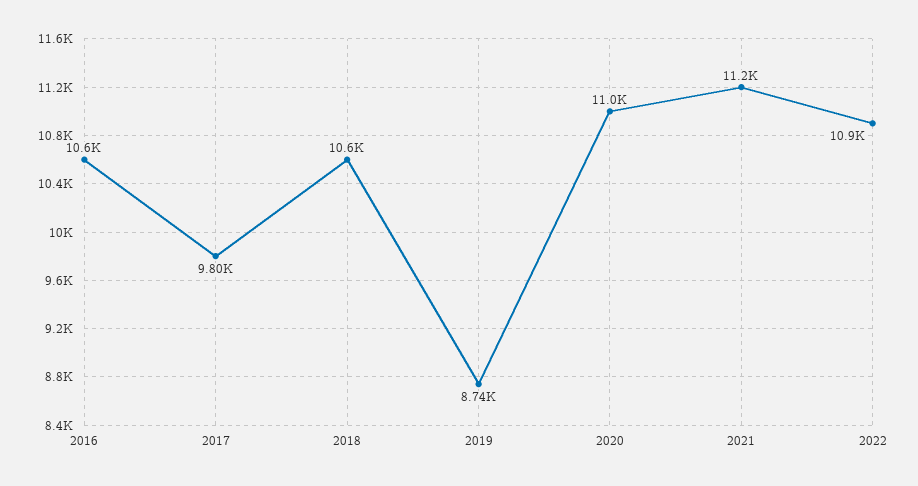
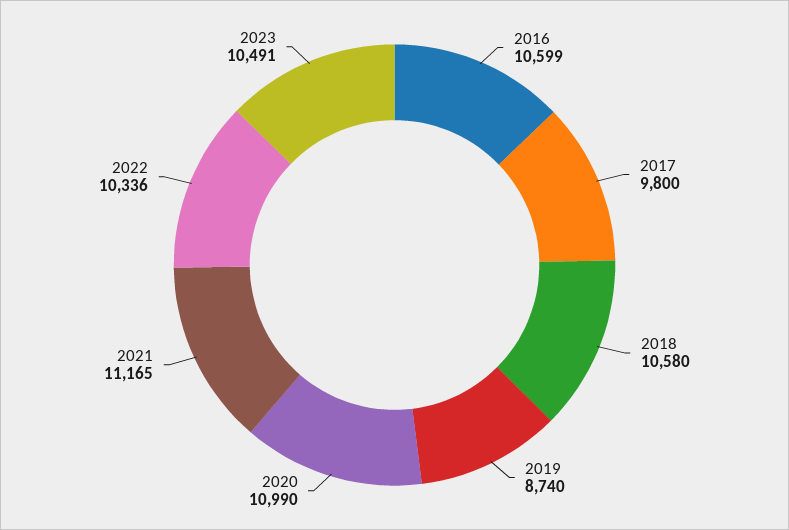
2022: 10900 -> 10336
2023: none -> 10491

